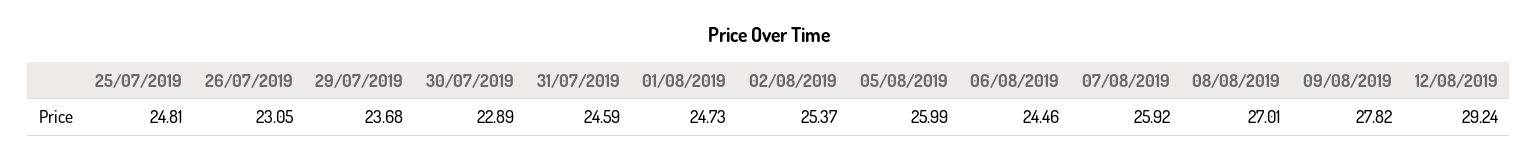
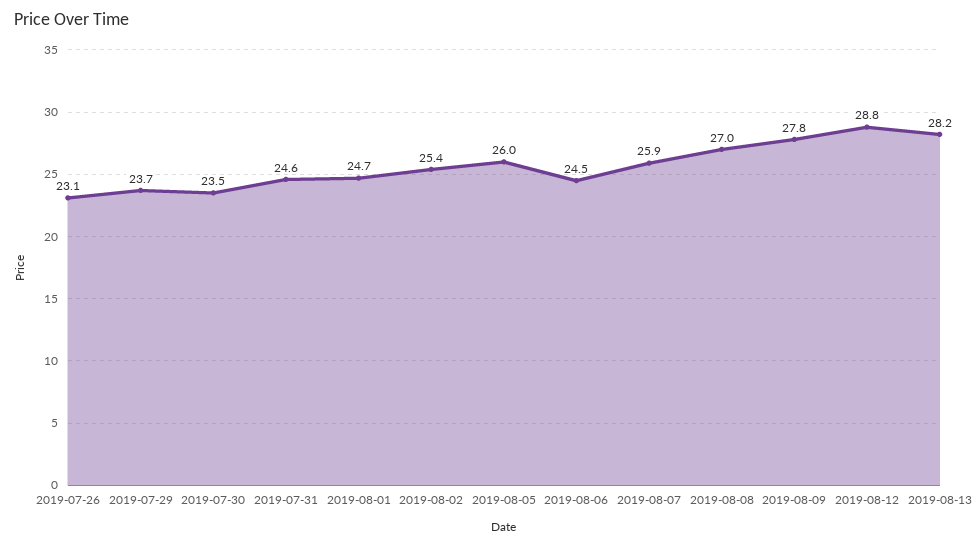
25/07/2019: 24.81 -> none
30/07/2019: 22.89 -> 23.5
12/08/2019: 29.24 -> 28.8
2019-08-13: none -> 28.2

